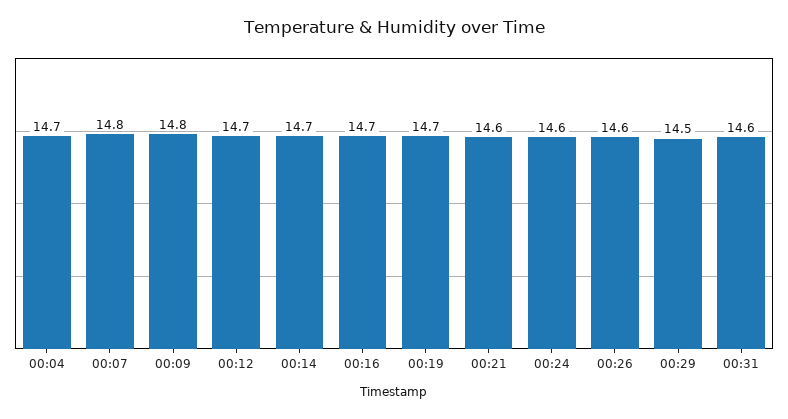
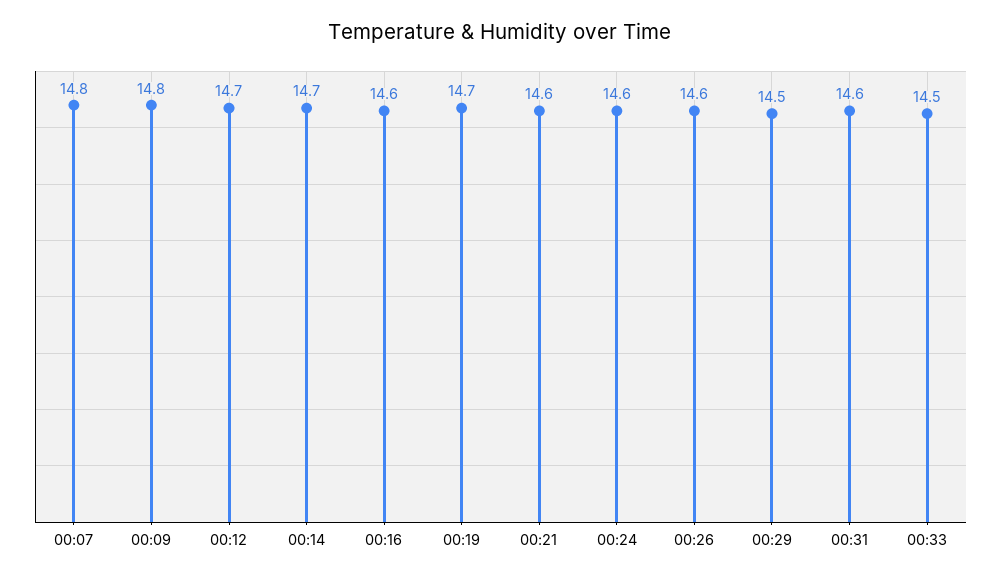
00:04: 14.7 -> none
00:16: 14.7 -> 14.6
00:33: none -> 14.5

